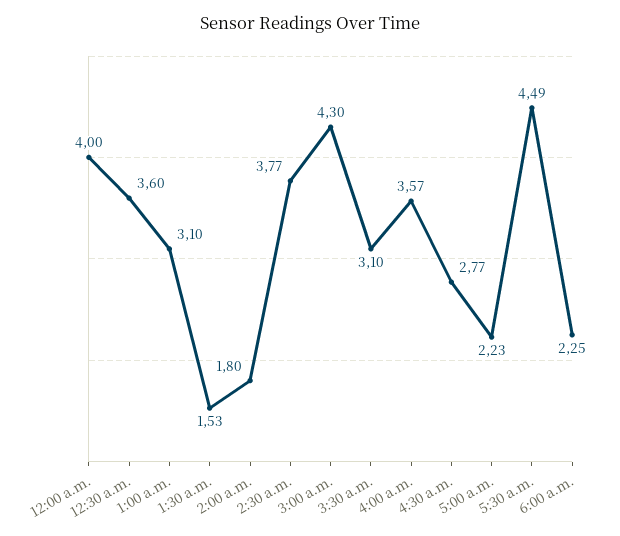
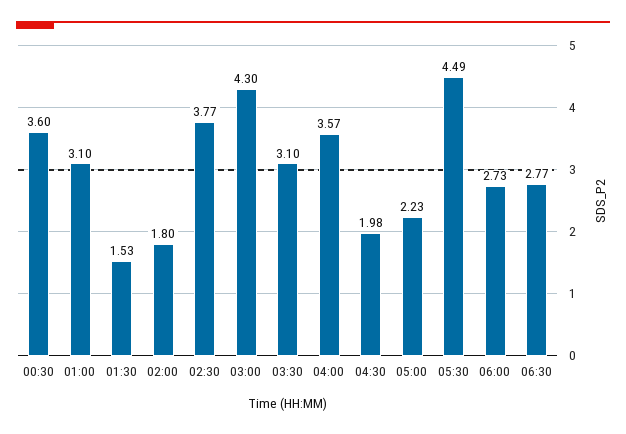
12:00 a.m.: 4 -> none
4:30 a.m.: 2.77 -> 1.98
6:00 a.m.: 2.25 -> 2.73
06:30: none -> 2.77

